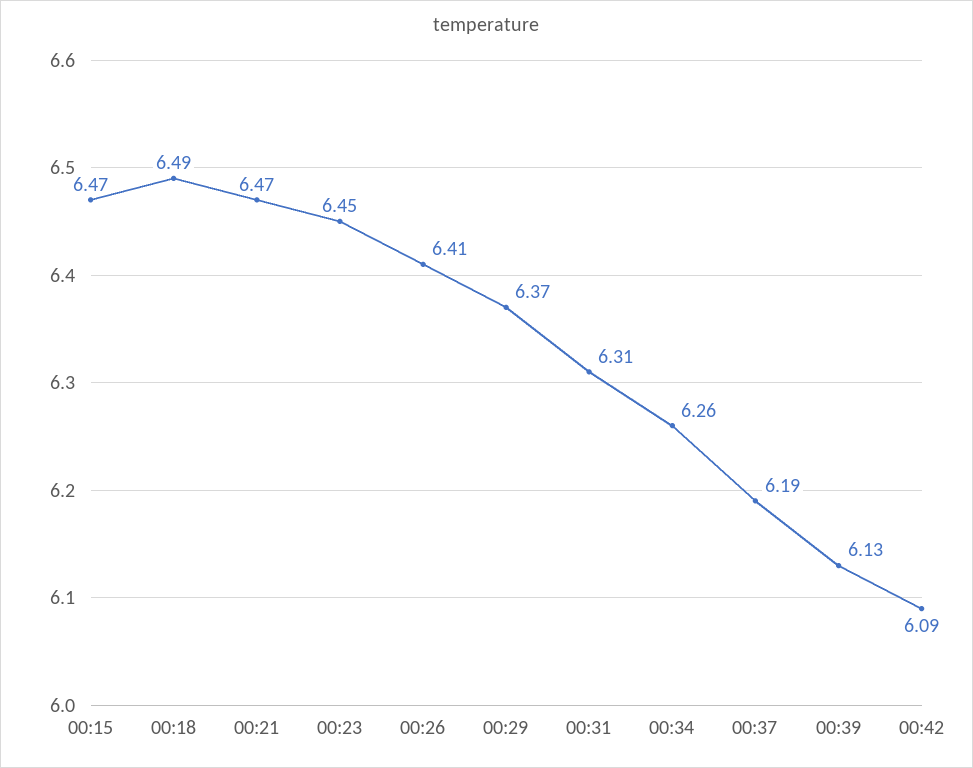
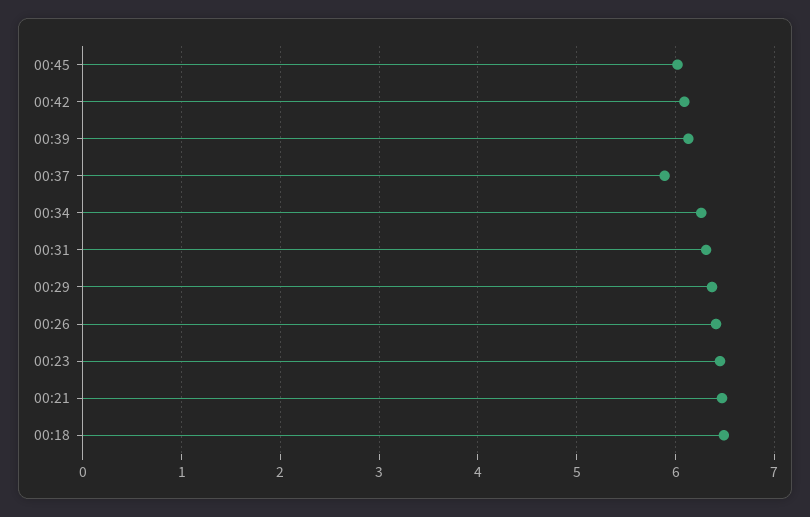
00:15: 6.47 -> none
00:37: 6.19 -> 5.9
00:45: none -> 6

